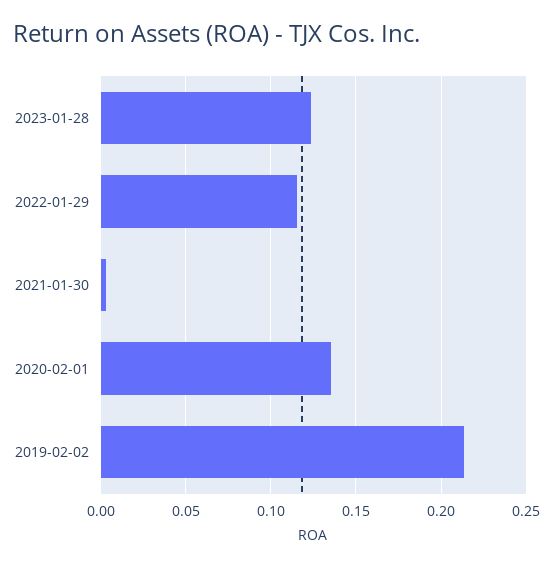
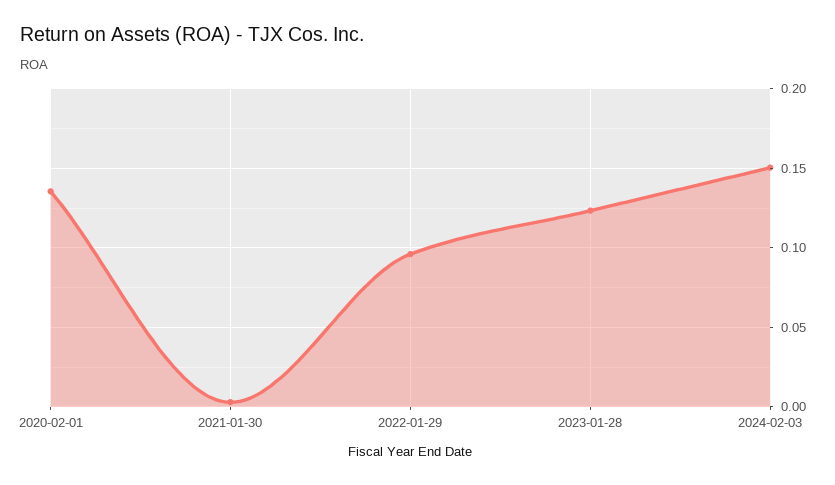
2022-01-29: 0.115 -> 0.095
2019-02-02: 0.215 -> none
2024-02-03: none -> 0.15

